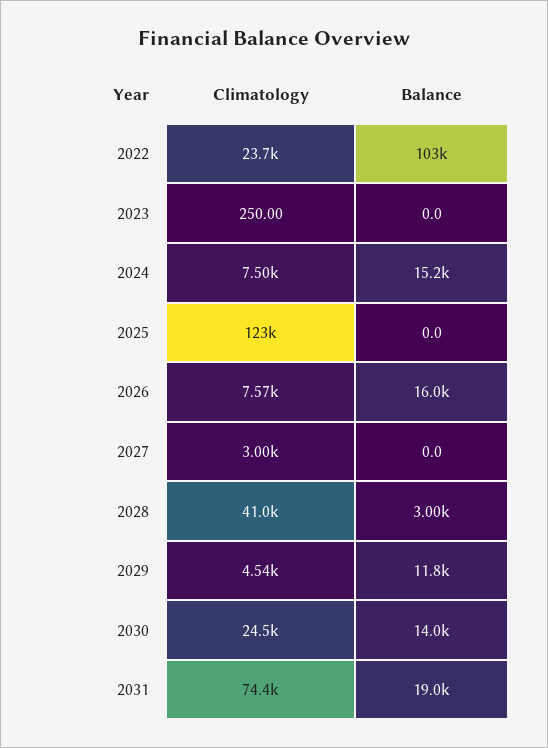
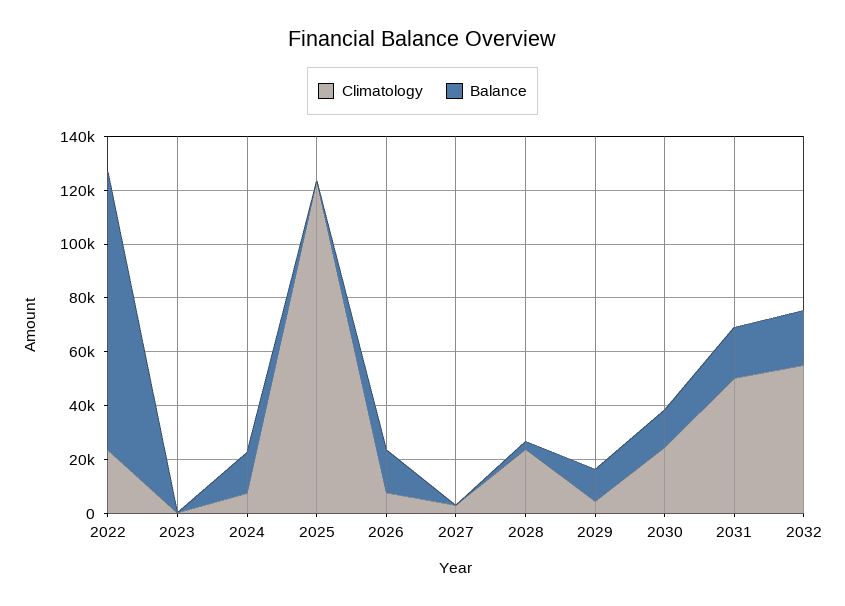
Climatology, 2028: 41000 -> 25000
Climatology, 2031: 74400 -> 50000
Climatology, 2032: none -> 55000
Balance, 2032: none -> 20000

